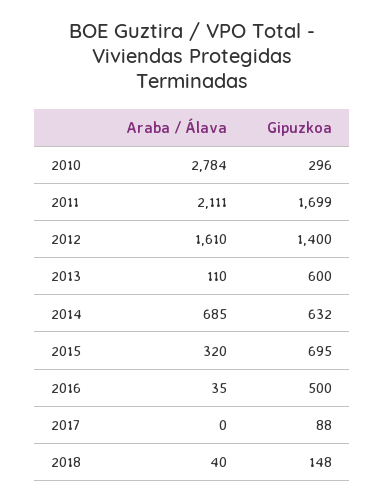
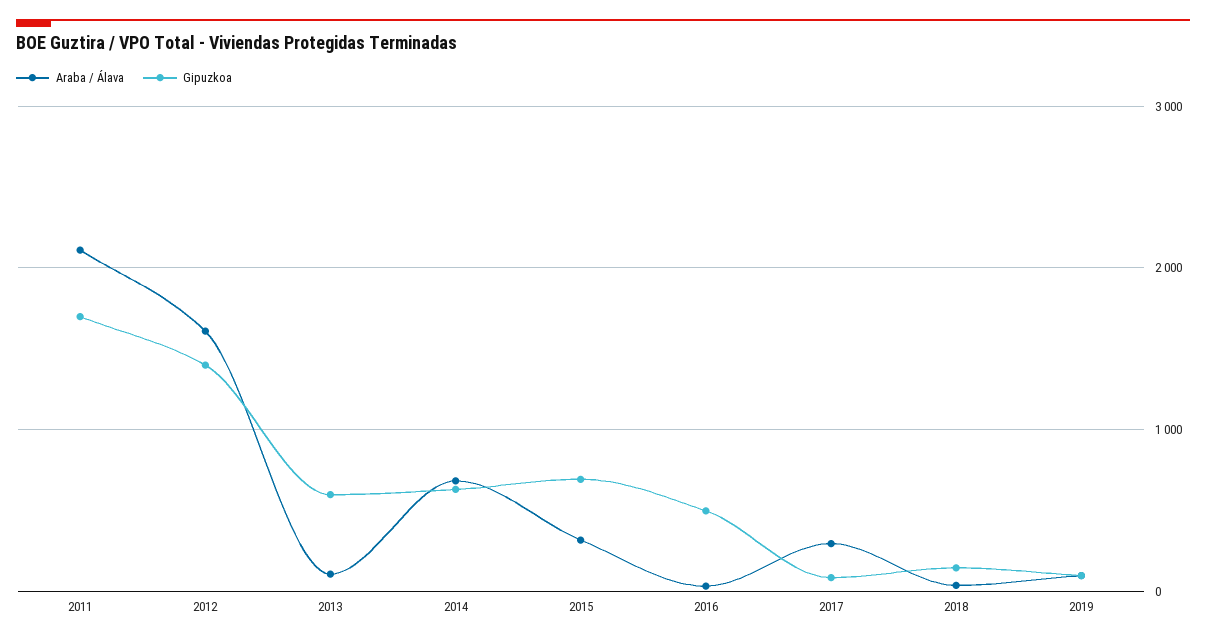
Araba / Álava, 2010: 2784 -> none
Gipuzkoa, 2010: 296 -> none
Araba / Álava, 2017: 0 -> 300
Araba / Álava, 2019: none -> 100
Gipuzkoa, 2019: none -> 100

